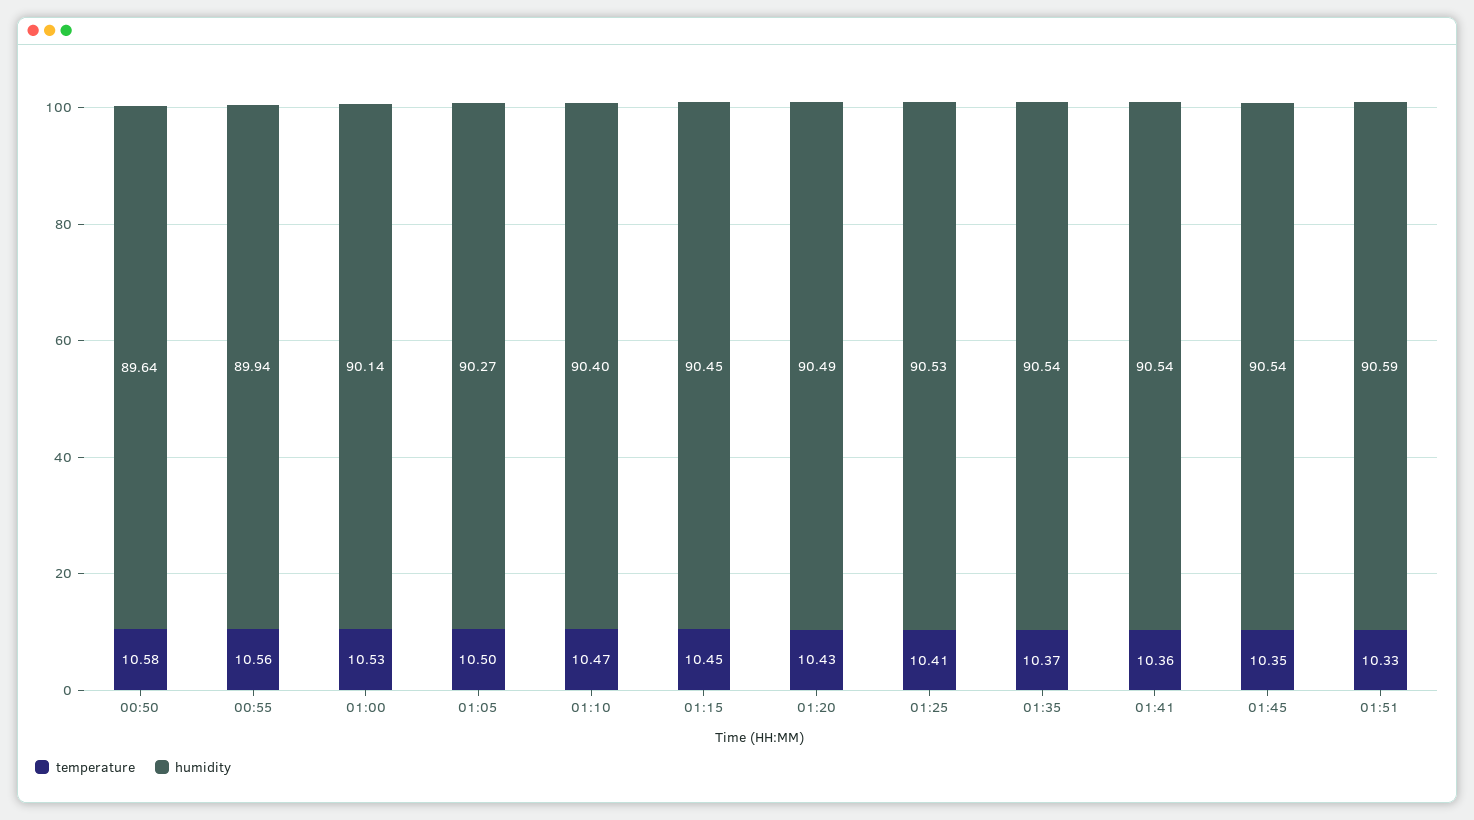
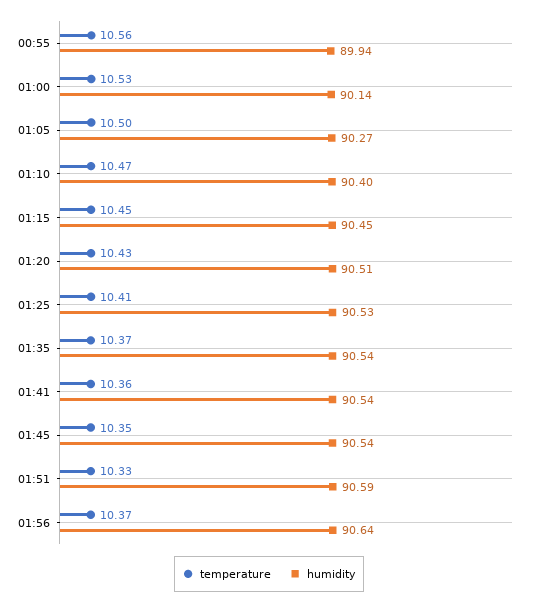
temperature, 00:50: 10.58 -> none
humidity, 00:50: 89.64 -> none
humidity, 01:20: 90.49 -> 90.51
temperature, 01:56: none -> 10.37
humidity, 01:56: none -> 90.64

